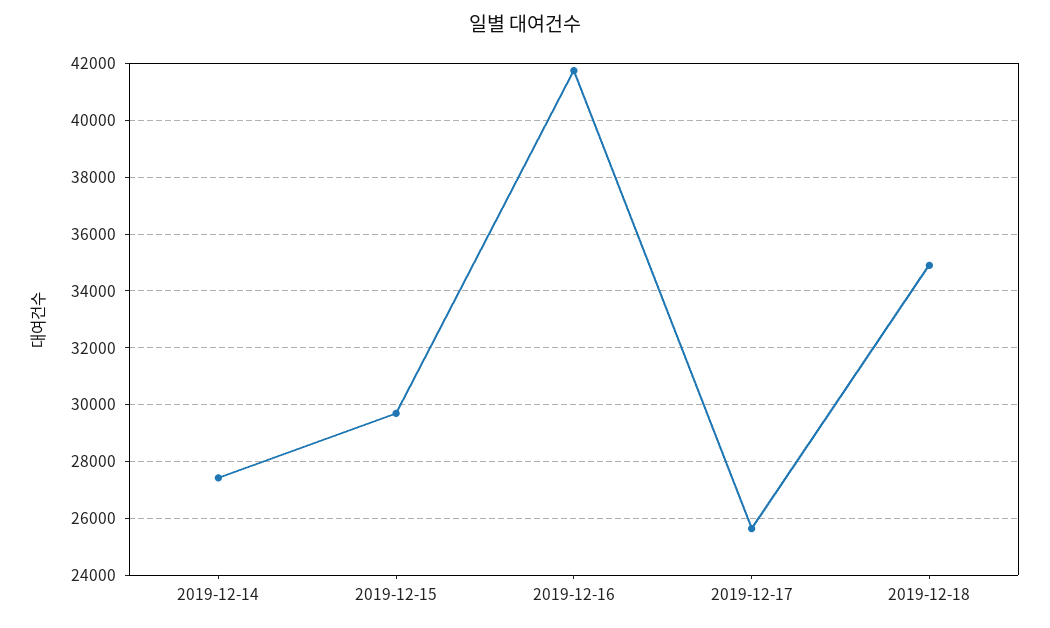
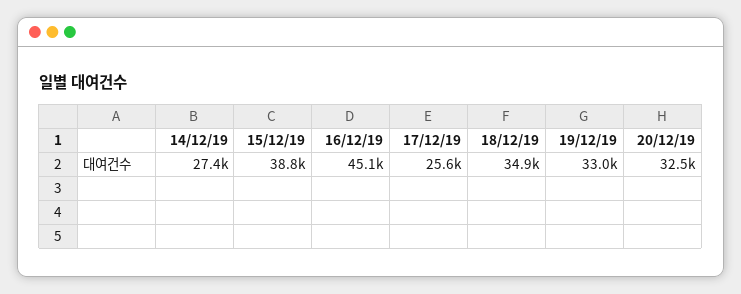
2019-12-15: 29750 -> 38800
2019-12-16: 41750 -> 45100
19/12/19: none -> 33000
20/12/19: none -> 32500

